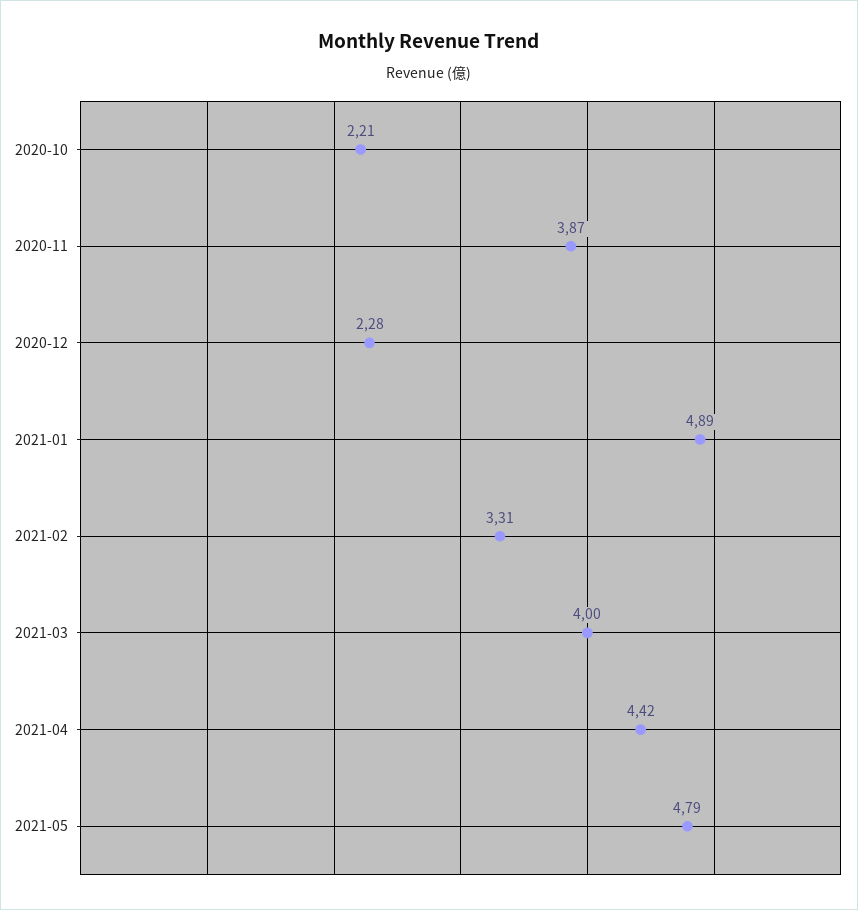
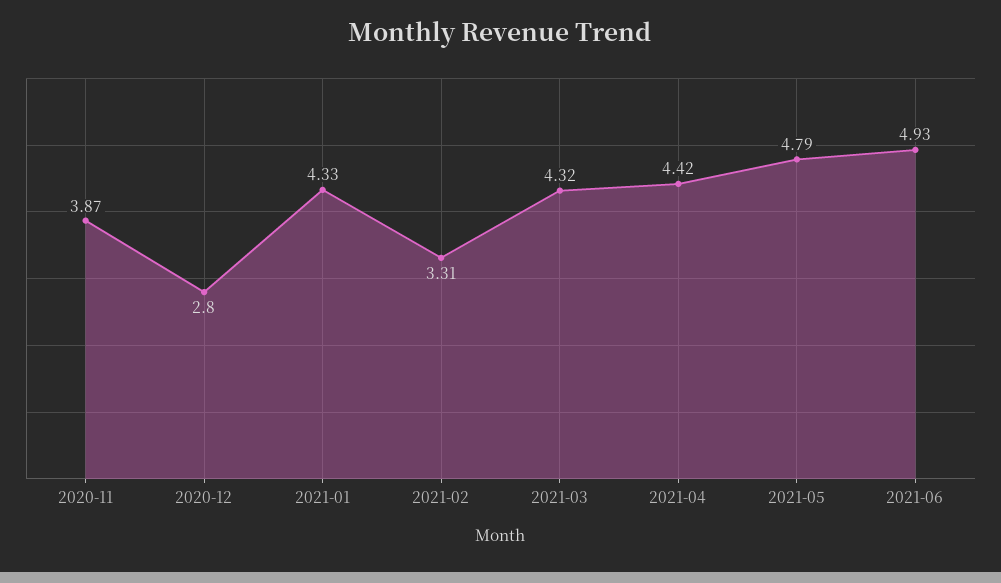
2020-10: 2.21 -> none
2020-12: 2.28 -> 2.8
2021-01: 4.89 -> 4.33
2021-03: 4 -> 4.32
2021-06: none -> 4.93

